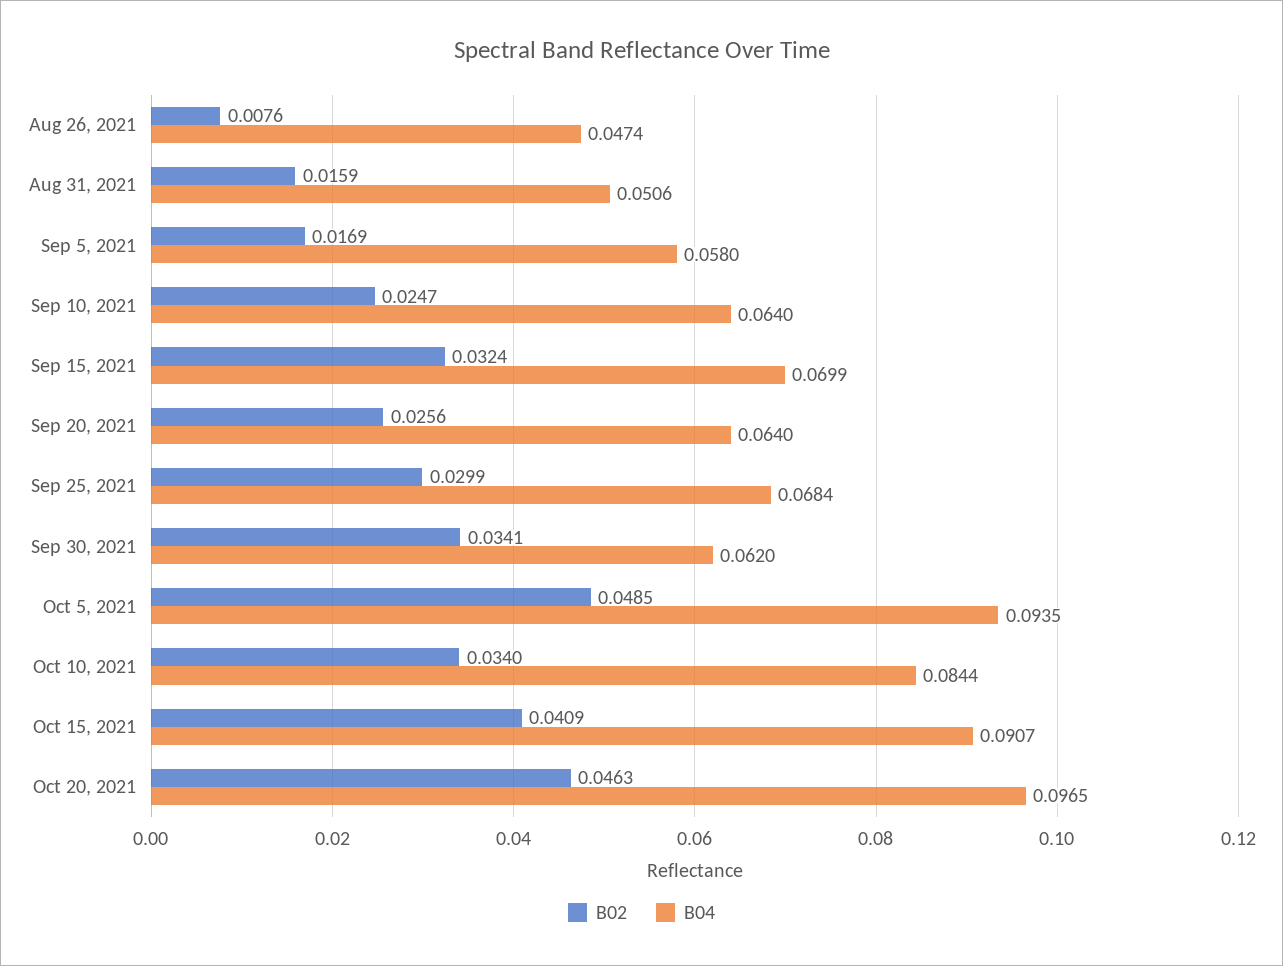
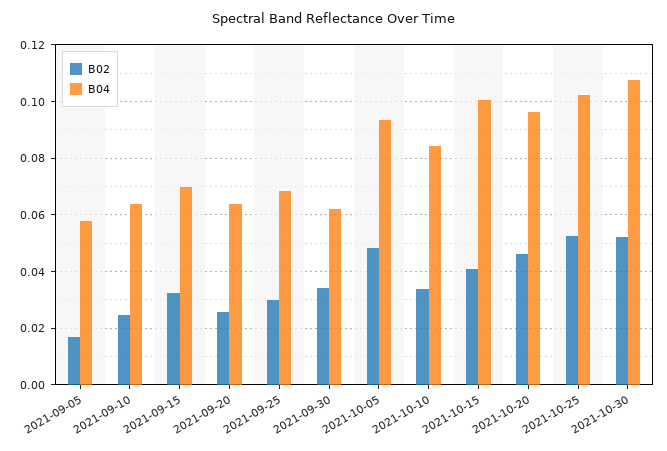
B02, Aug 26, 2021: 0.0076 -> none
B04, Aug 26, 2021: 0.0474 -> none
B02, Aug 31, 2021: 0.0159 -> none
B04, Aug 31, 2021: 0.0506 -> none
B04, Oct 15, 2021: 0.0907 -> 0.1
B02, 2021-10-25: none -> 0.0525
B04, 2021-10-25: none -> 0.1025
B02, 2021-10-30: none -> 0.0525
B04, 2021-10-30: none -> 0.1075

